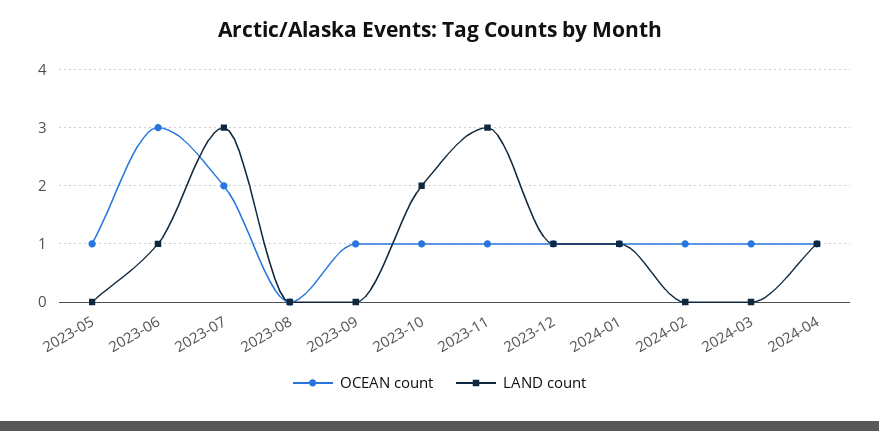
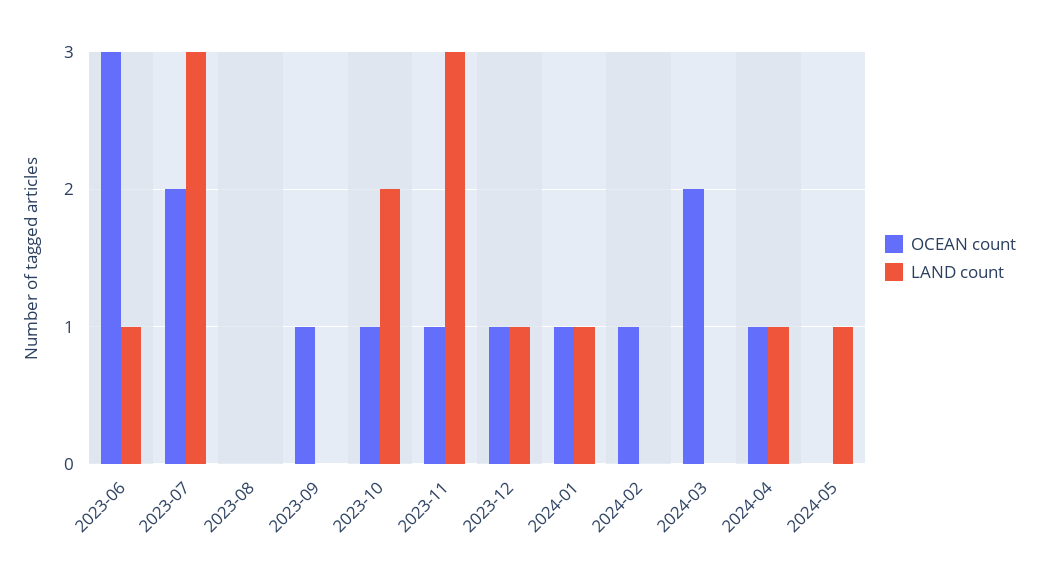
OCEAN count, 2023-05: 1 -> none
LAND count, 2023-05: 0 -> none
OCEAN count, 2024-03: 1 -> 2
OCEAN count, 2024-05: none -> 0
LAND count, 2024-05: none -> 1

